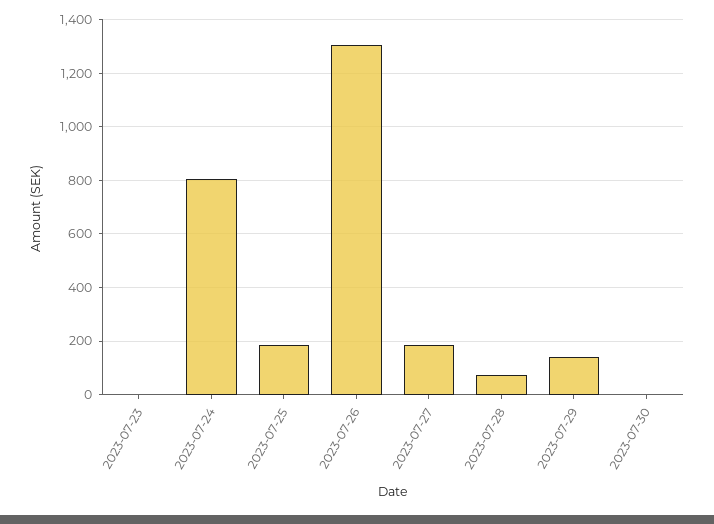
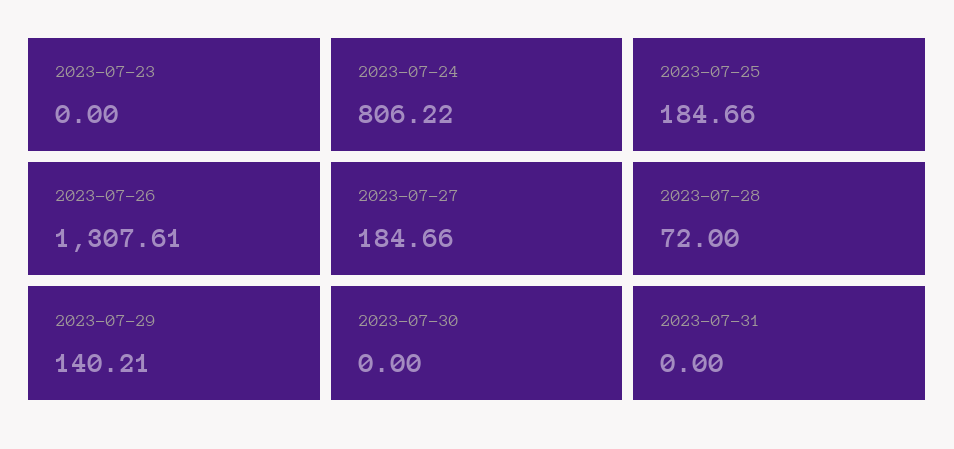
2023-07-31: none -> 0

